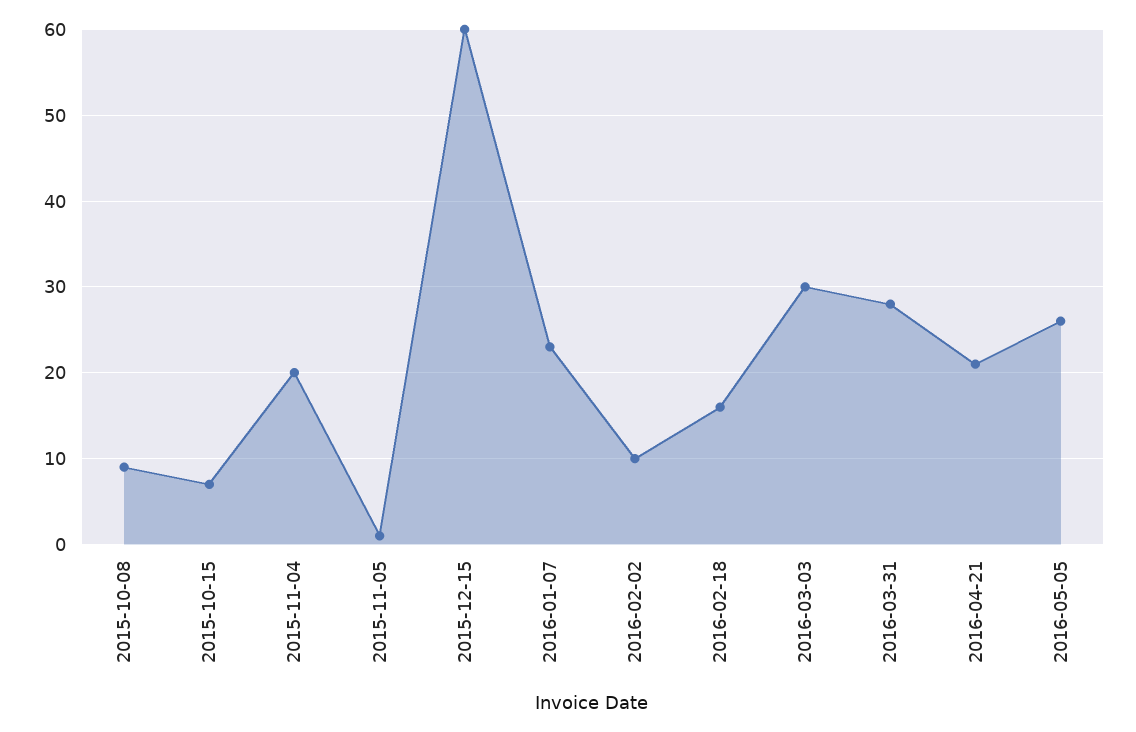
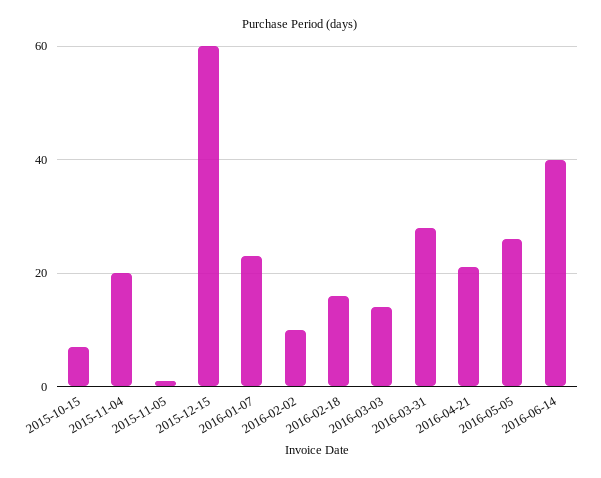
2015-10-08: 9 -> none
2016-03-03: 30 -> 15
2016-06-14: none -> 40

